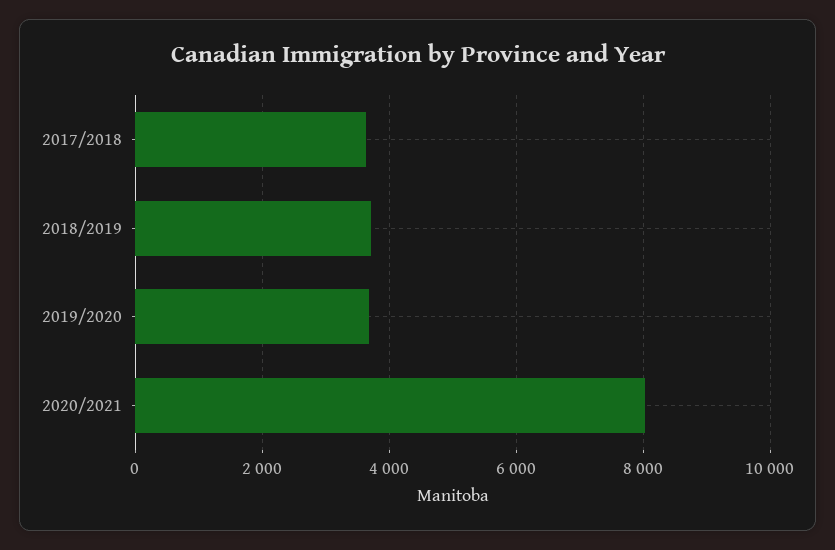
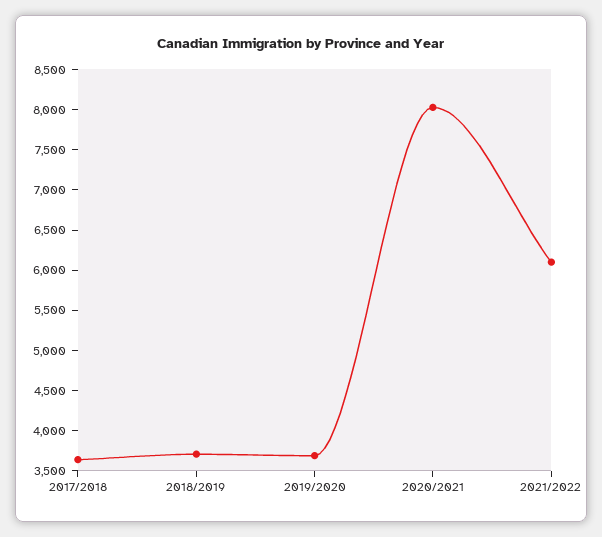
2021/2022: none -> 6100

